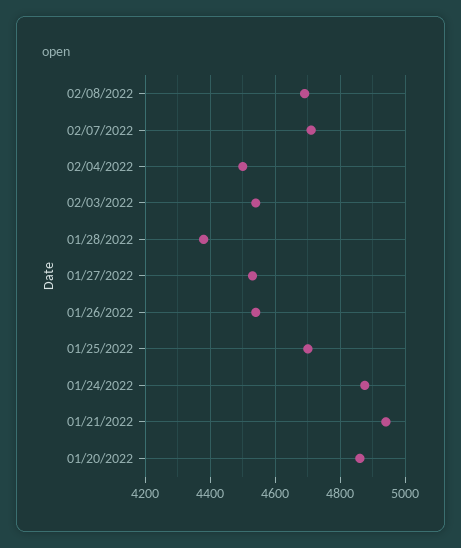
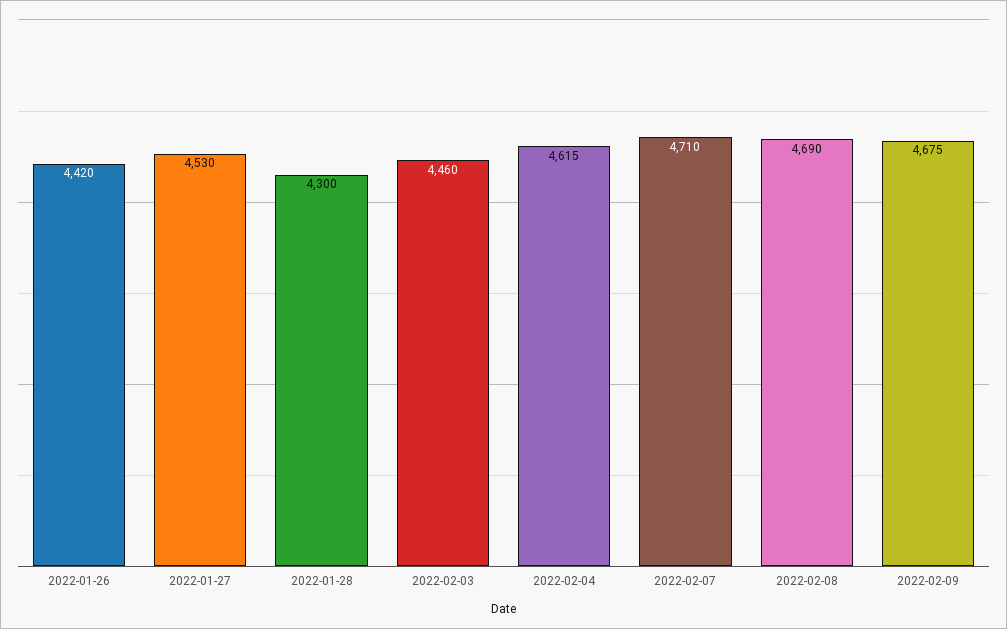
02/04/2022: 4500 -> 4615
02/03/2022: 4540 -> 4460
01/28/2022: 4380 -> 4300
01/26/2022: 4540 -> 4420
01/25/2022: 4700 -> none
01/24/2022: 4880 -> none
01/21/2022: 4940 -> none
01/20/2022: 4860 -> none
2022-02-09: none -> 4675

